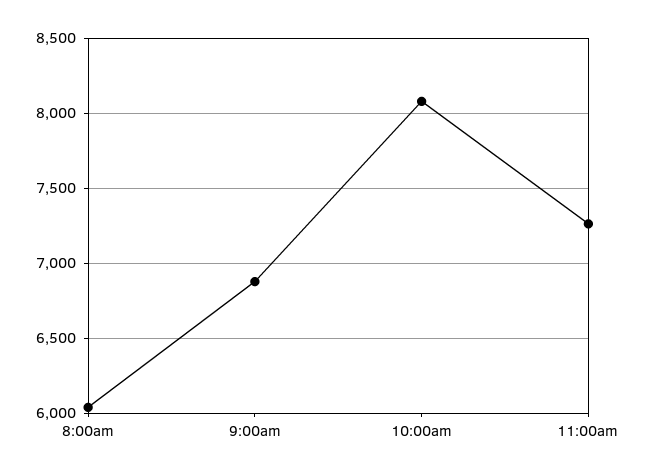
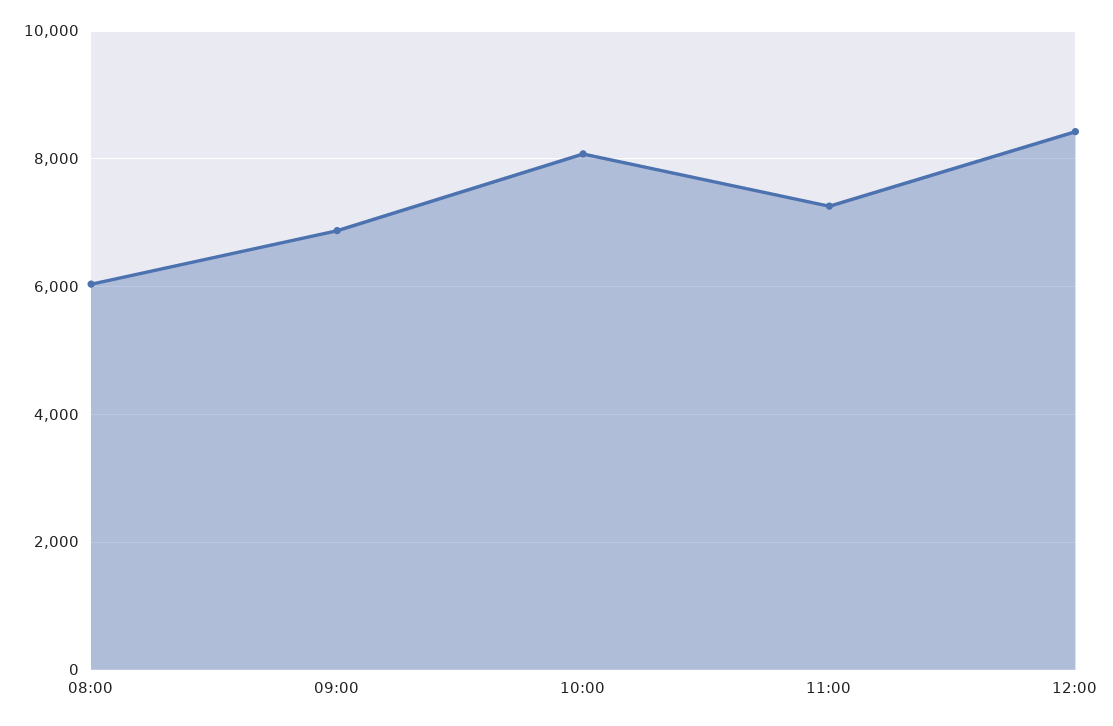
12:00: none -> 8400

